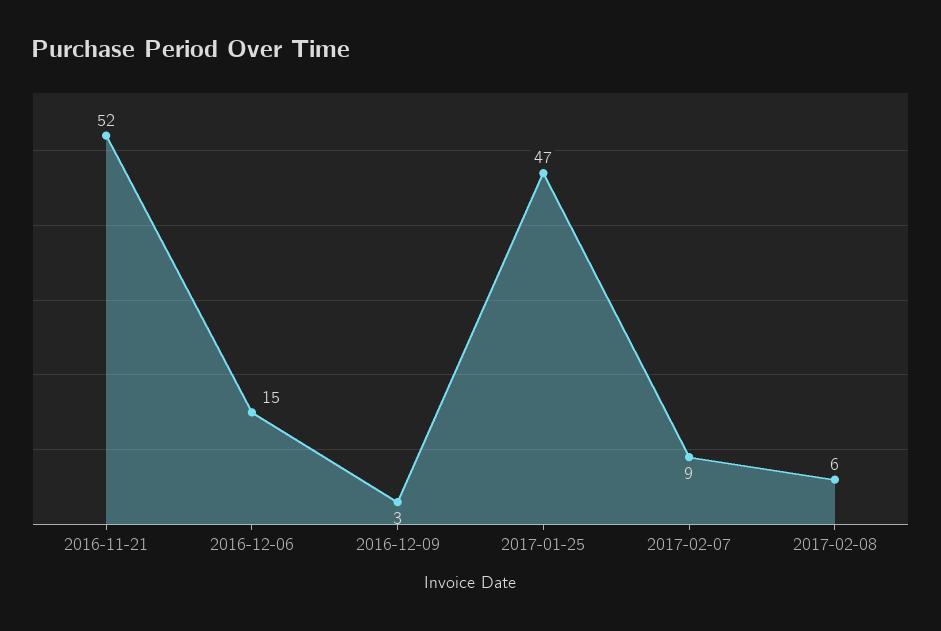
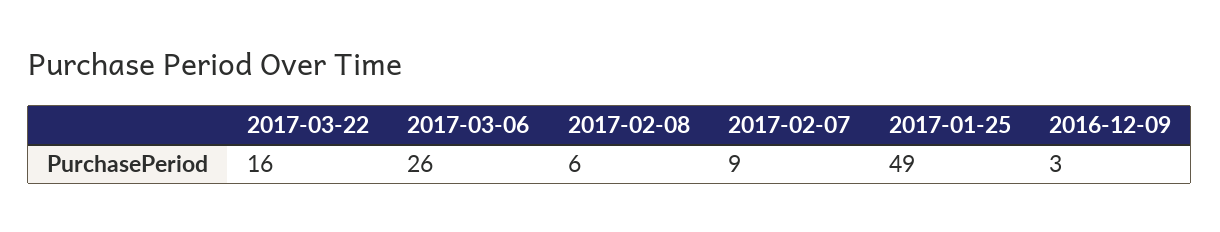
2016-11-21: 52 -> none
2016-12-06: 15 -> none
2017-01-25: 47 -> 49
2017-03-22: none -> 16
2017-03-06: none -> 26

